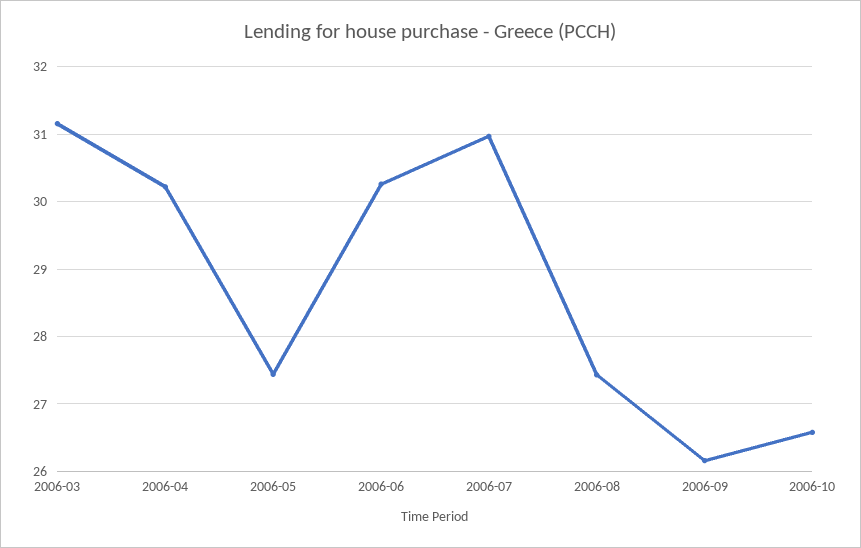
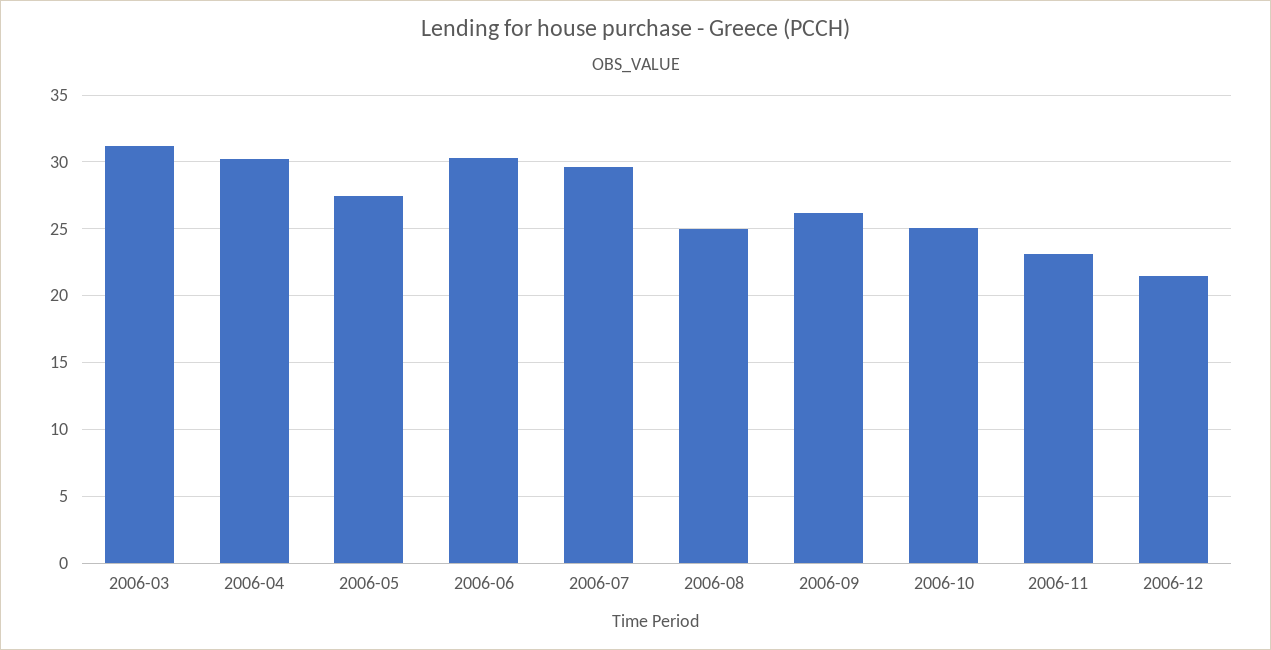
2006-07: 31 -> 29.5
2006-08: 27.4 -> 25
2006-10: 26.6 -> 25
2006-11: none -> 23
2006-12: none -> 21.5

